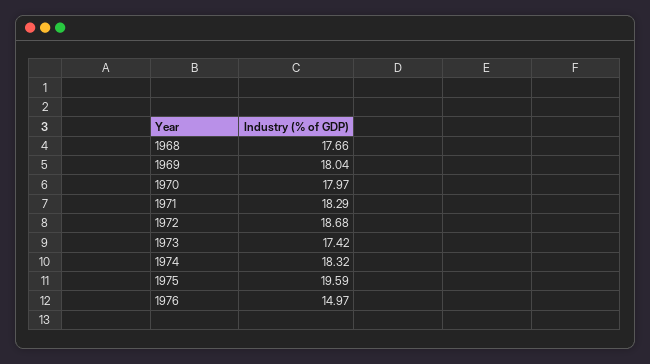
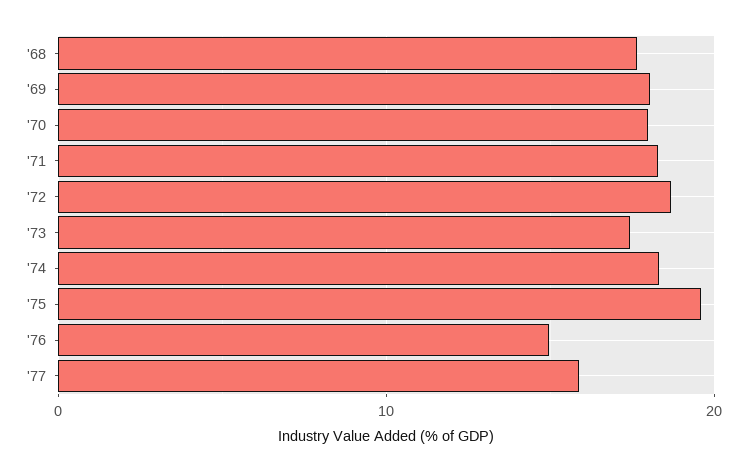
'77: none -> 16

